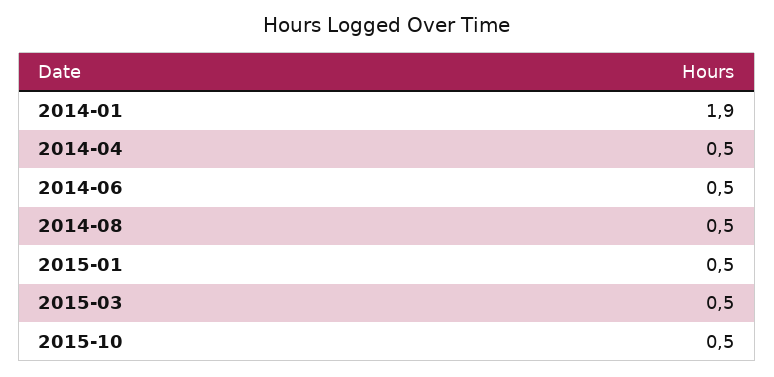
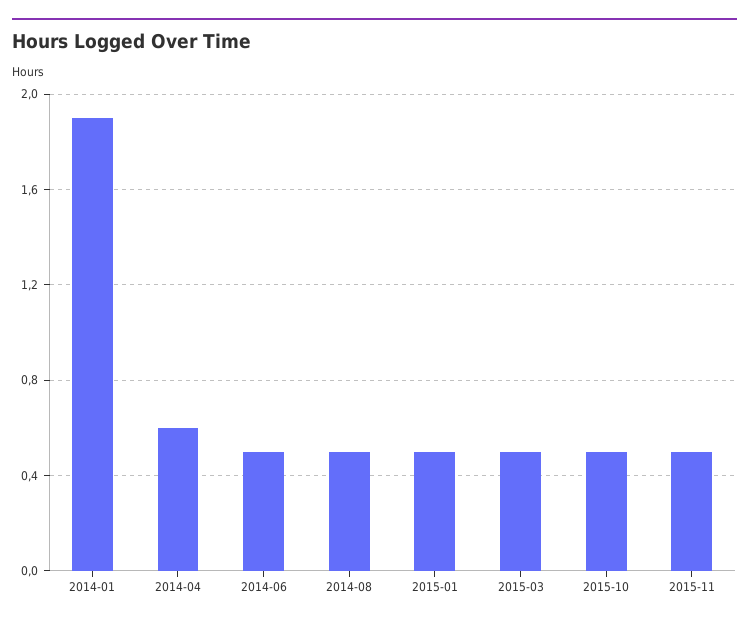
2014-04: 0.5 -> 0.6
2015-11: none -> 0.5

